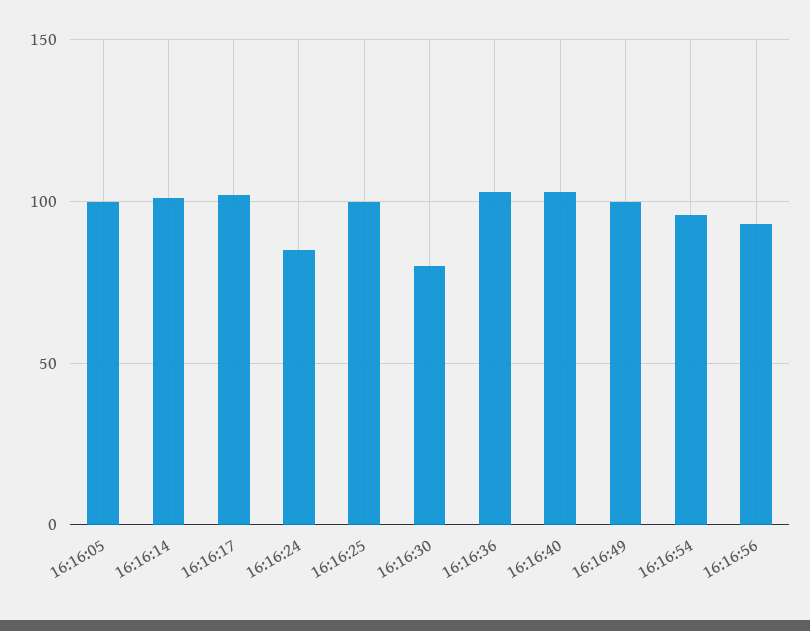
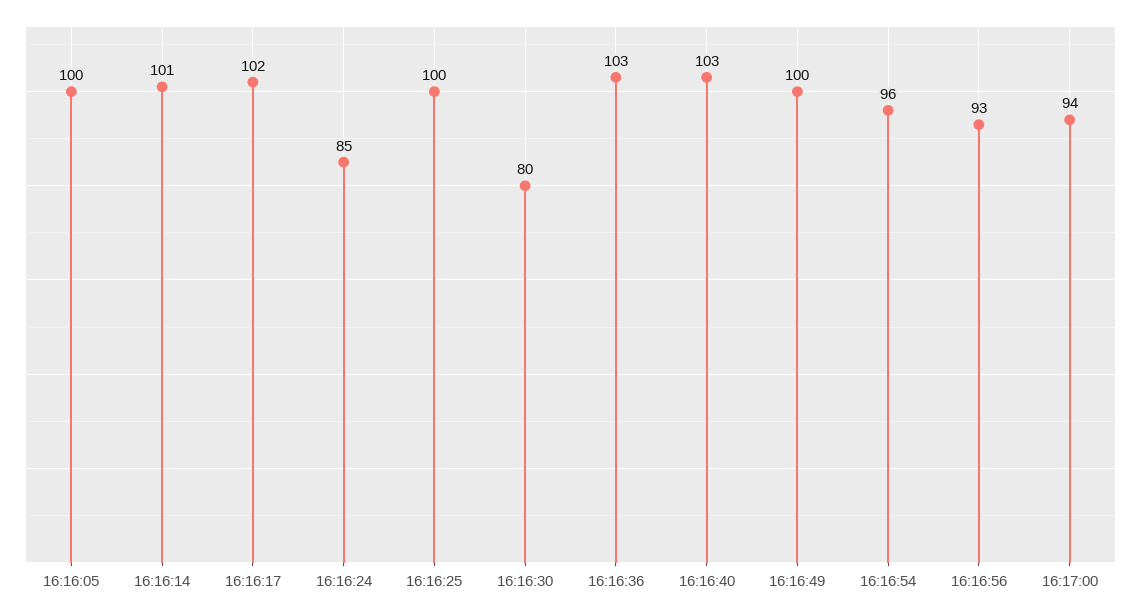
16:17:00: none -> 94

